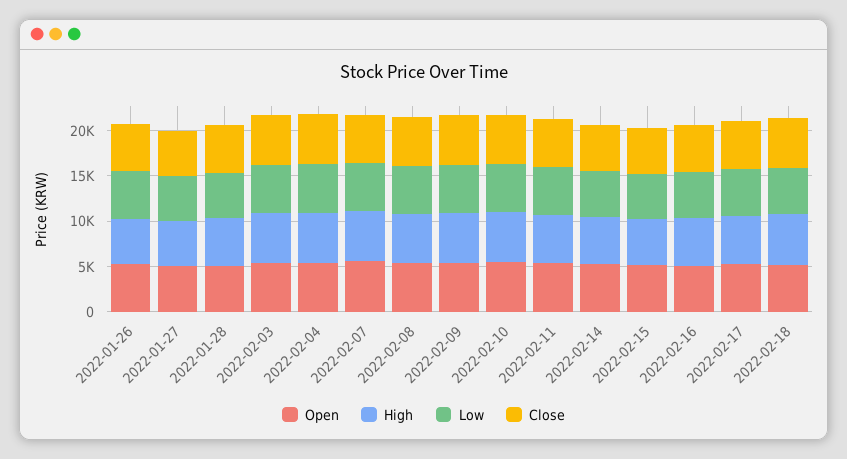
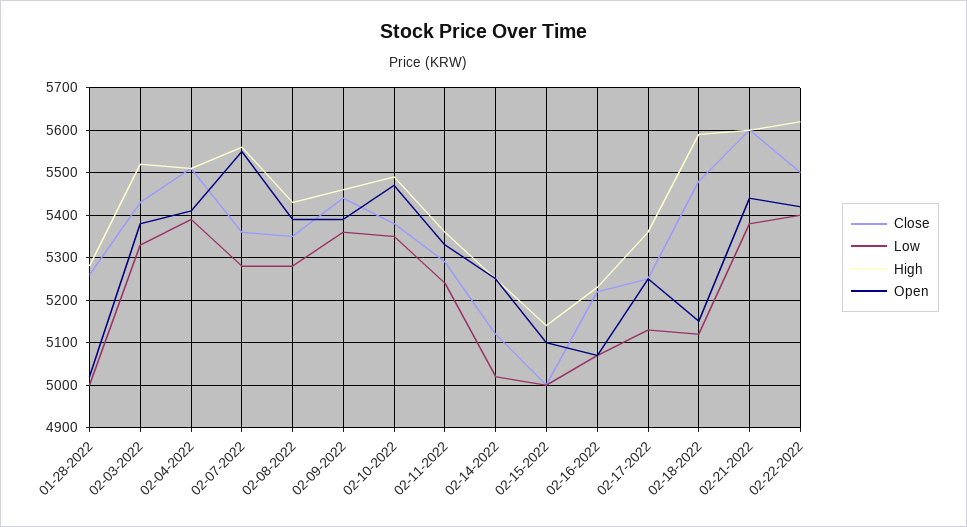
Open, 2022-01-26: 5000 -> none
High, 2022-01-26: 5000 -> none
Low, 2022-01-26: 5000 -> none
Close, 2022-01-26: 5000 -> none
Open, 2022-01-27: 5000 -> none
High, 2022-01-27: 5000 -> none
Low, 2022-01-27: 5000 -> none
Close, 2022-01-27: 5000 -> none
Close, 02-21-2022: none -> 5600
Low, 02-21-2022: none -> 5380
High, 02-21-2022: none -> 5600
Open, 02-21-2022: none -> 5440
Close, 02-22-2022: none -> 5500
Low, 02-22-2022: none -> 5400
High, 02-22-2022: none -> 5620
Open, 02-22-2022: none -> 5420

